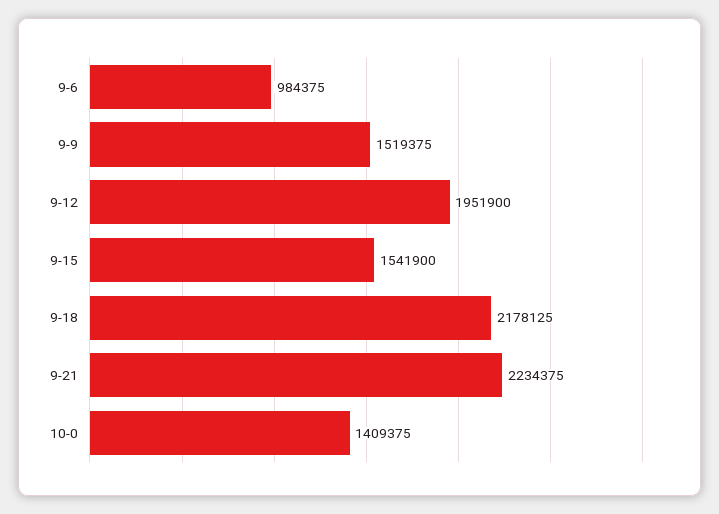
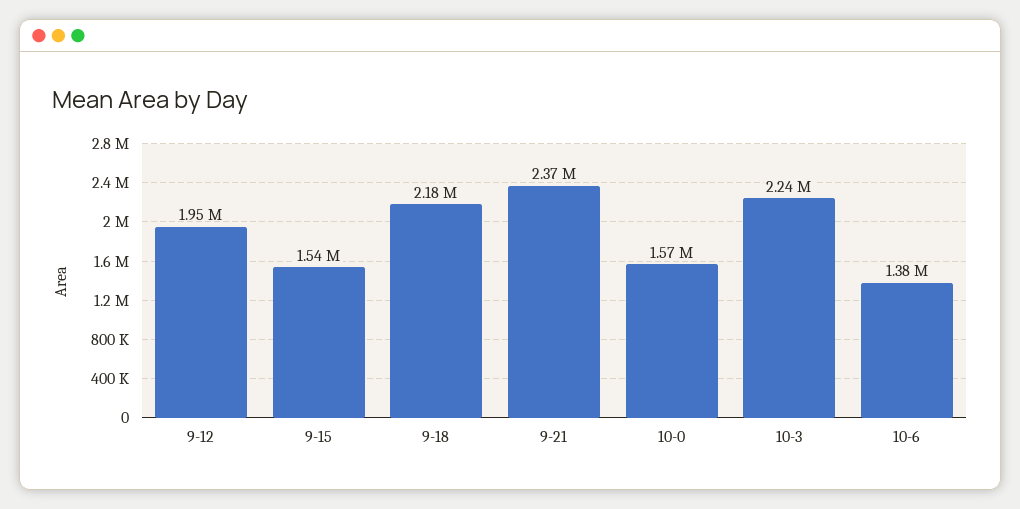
9-6: 984375 -> none
9-9: 1519375 -> none
9-21: 2234375 -> 2370000
10-0: 1409375 -> 1570000
10-3: none -> 2240000
10-6: none -> 1380000

